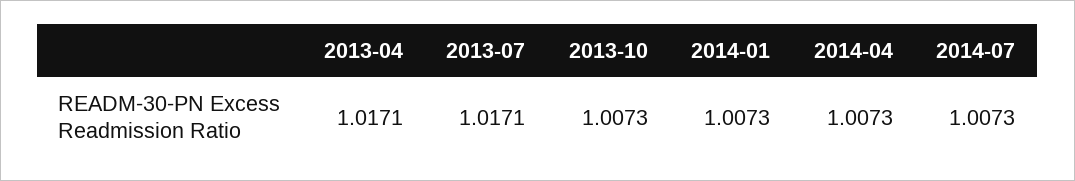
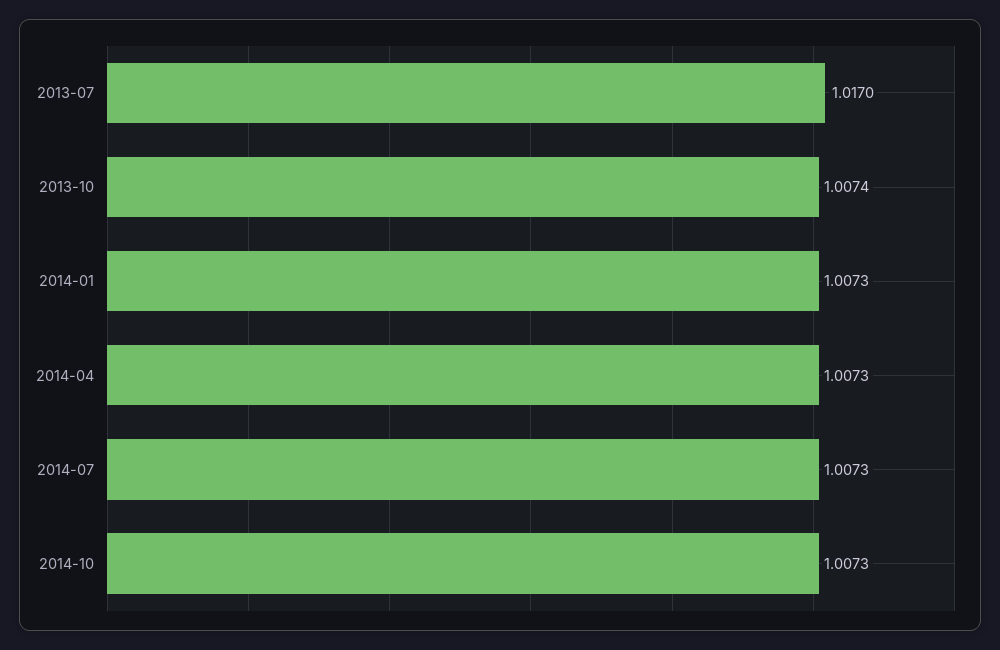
2013-04: 1.0171 -> none
2013-07: 1.0171 -> 1.017
2013-10: 1.0073 -> 1.0074
2014-10: none -> 1.0073

